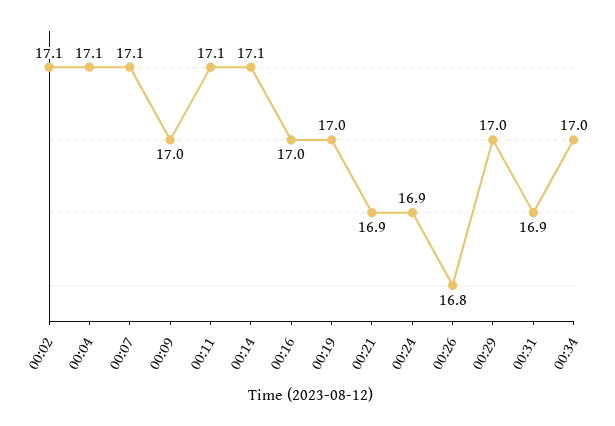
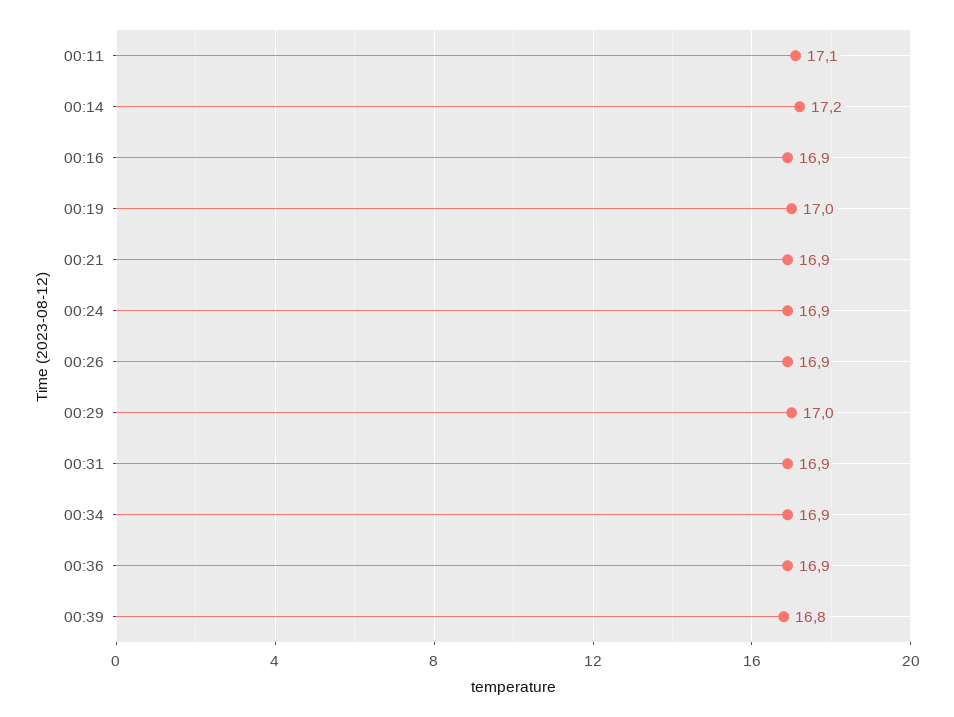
00:02: 17.1 -> none
00:04: 17.1 -> none
00:07: 17.1 -> none
00:09: 17 -> none
00:14: 17.1 -> 17.2
00:16: 17 -> 16.9
00:26: 16.8 -> 16.9
00:34: 17 -> 16.9
00:36: none -> 16.9
00:39: none -> 16.8

